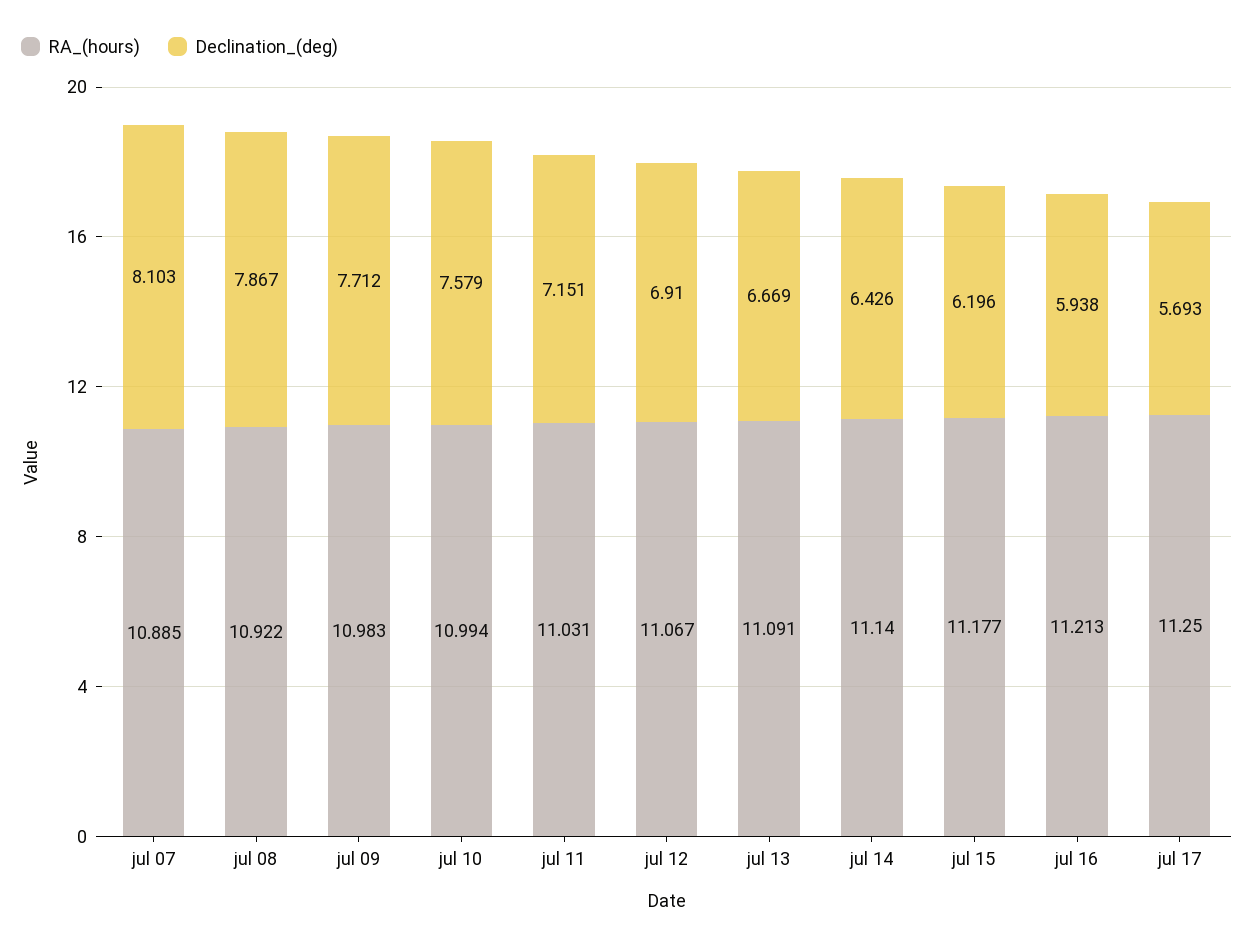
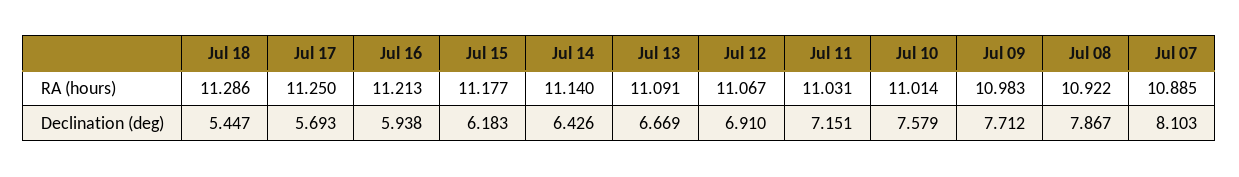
RA_(hours), jul 10: 10.994 -> 11.014
Declination_(deg), jul 15: 6.196 -> 6.183
RA_(hours), Jul 18: none -> 11.286
Declination_(deg), Jul 18: none -> 5.447

